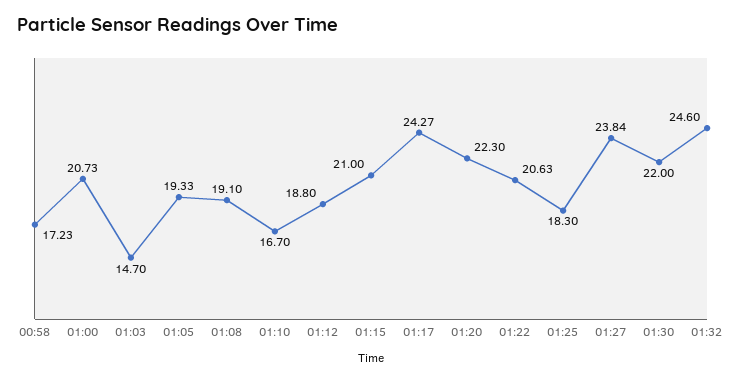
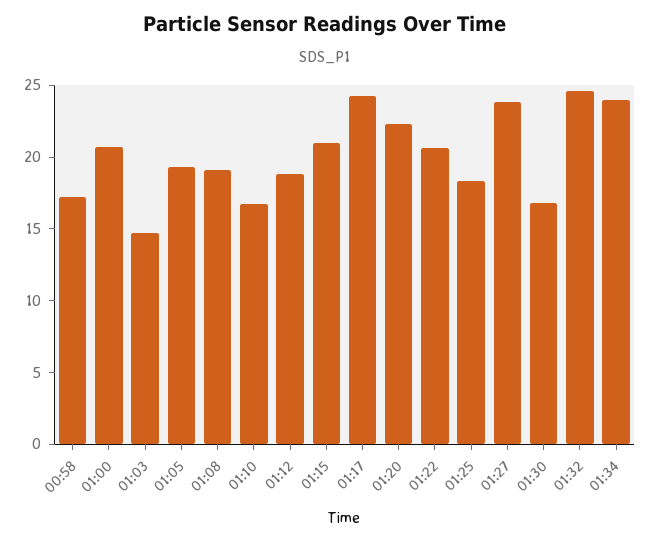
01:30: 22 -> 17
01:34: none -> 24

